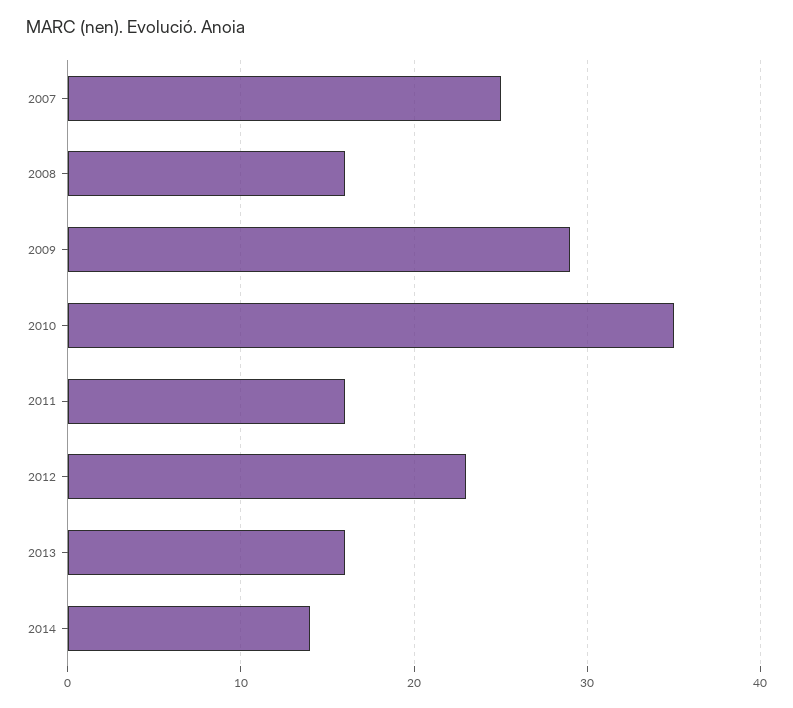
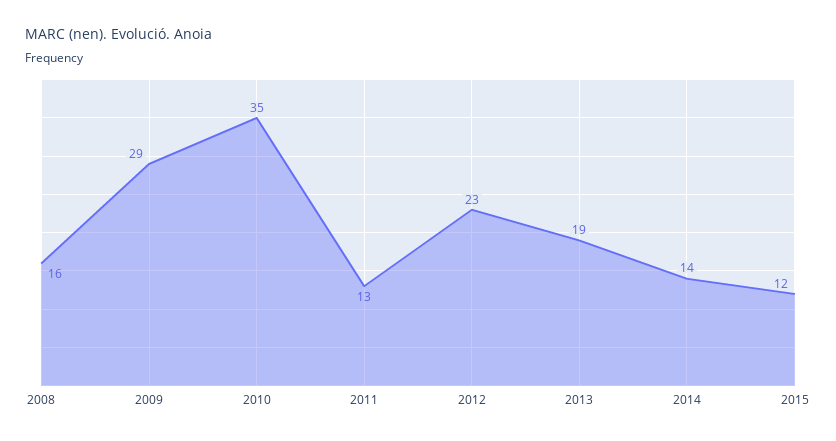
2007: 25 -> none
2011: 16 -> 13
2013: 16 -> 19
2015: none -> 12

